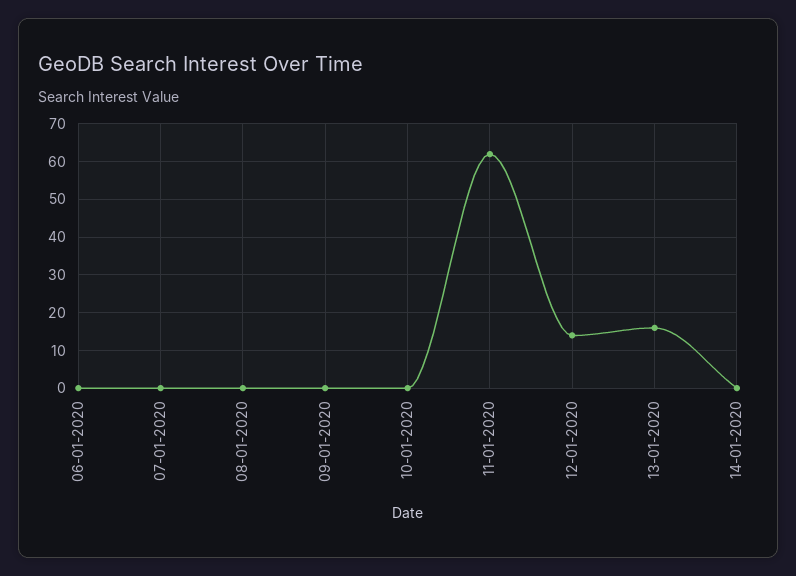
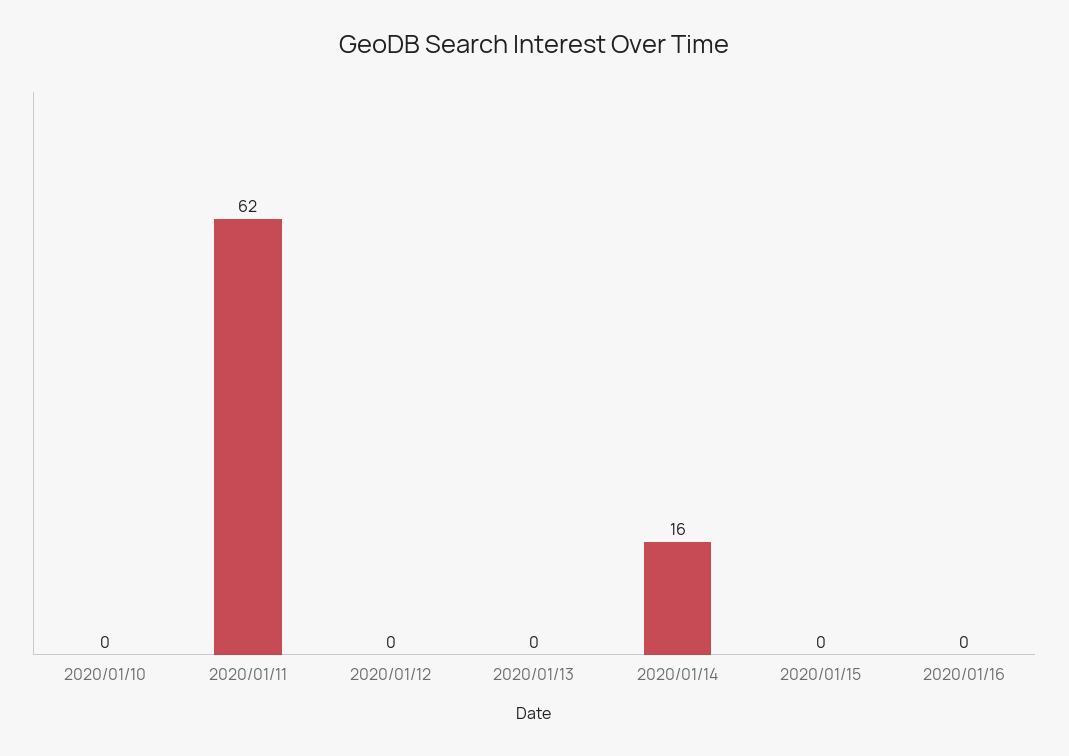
06-01-2020: 0 -> none
07-01-2020: 0 -> none
08-01-2020: 0 -> none
09-01-2020: 0 -> none
12-01-2020: 15 -> 0
13-01-2020: 15 -> 0
14-01-2020: 0 -> 16
2020/01/15: none -> 0
2020/01/16: none -> 0

